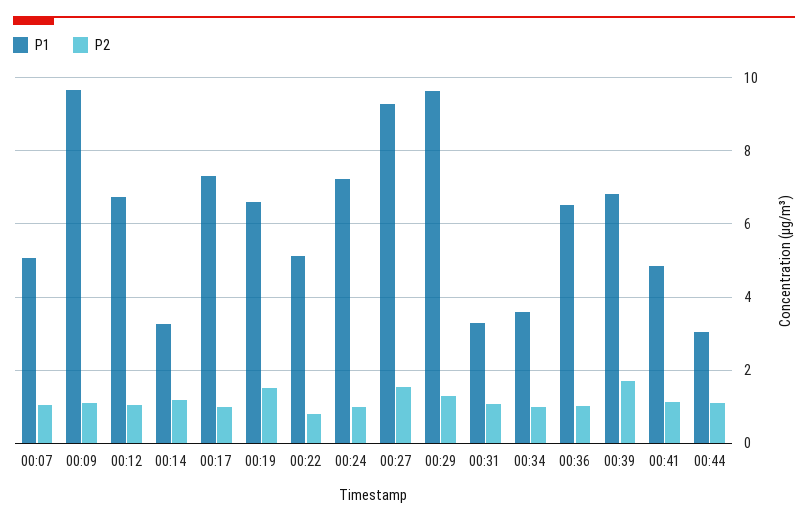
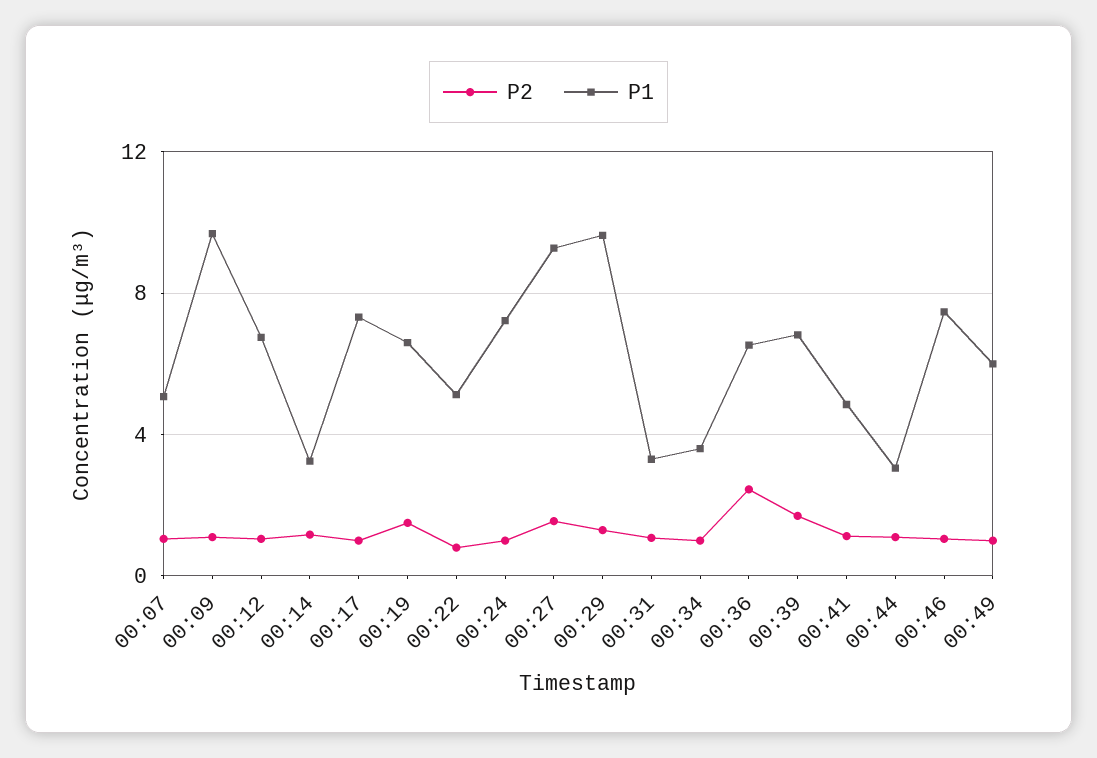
P2, 00:36: 1 -> 2.5
P2, 00:46: none -> 1
P1, 00:46: none -> 7.5
P2, 00:49: none -> 1
P1, 00:49: none -> 6

